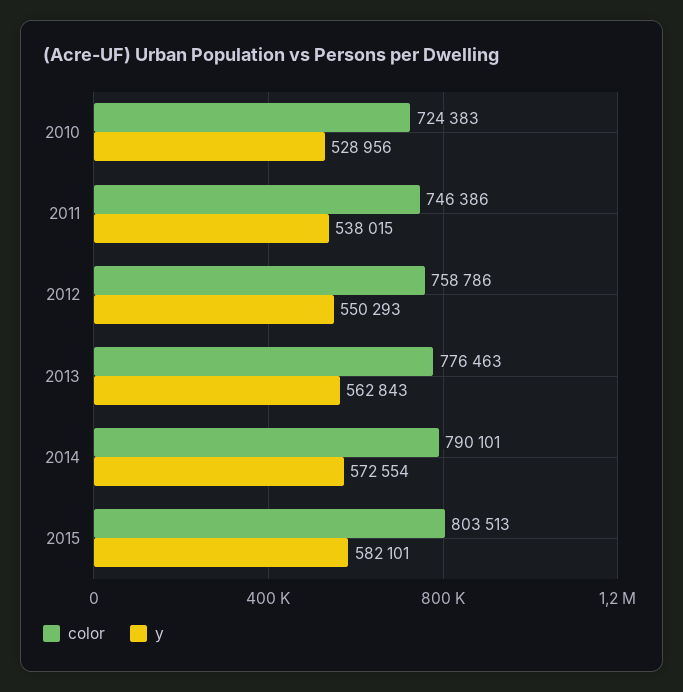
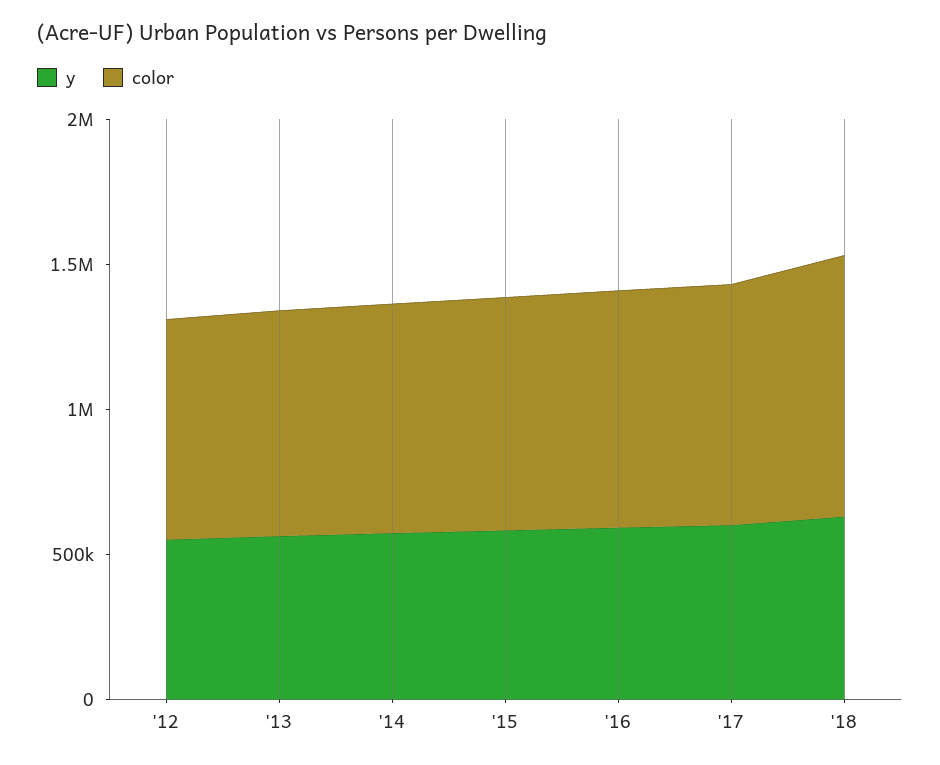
color, 2010: 724383 -> none
y, 2010: 528956 -> none
color, 2011: 746386 -> none
y, 2011: 538015 -> none
y, '16: none -> 600000
color, '16: none -> 800000
y, '17: none -> 600000
color, '17: none -> 800000
y, '18: none -> 600000
color, '18: none -> 900000

